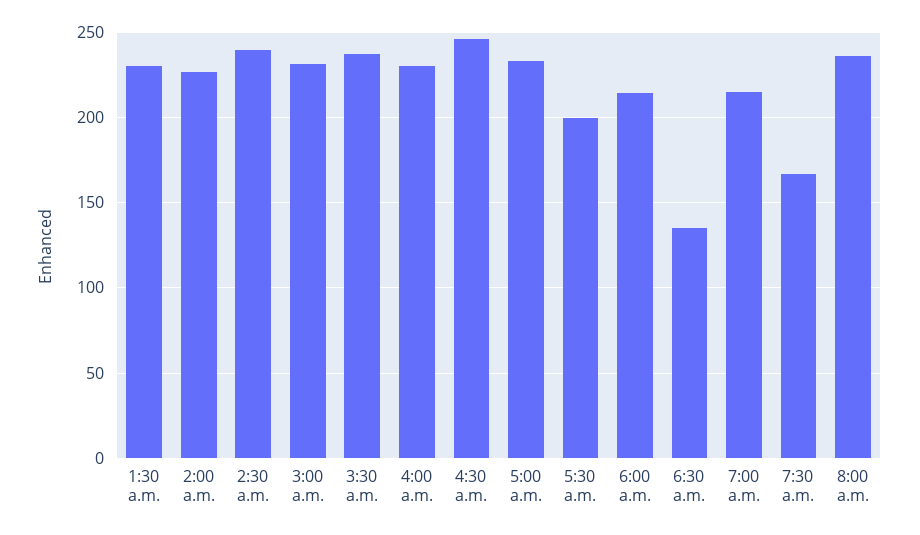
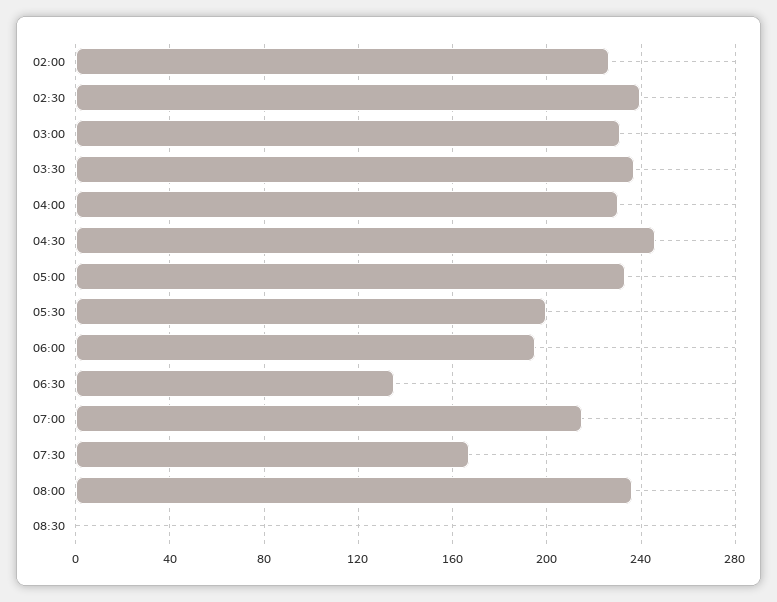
1:30 a.m.: 230 -> none
6:00 a.m.: 215 -> 195
08:30: none -> 0

